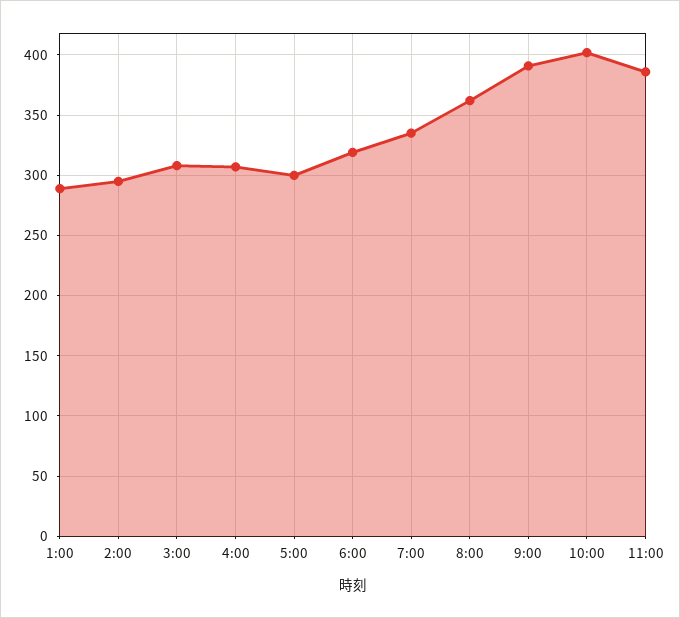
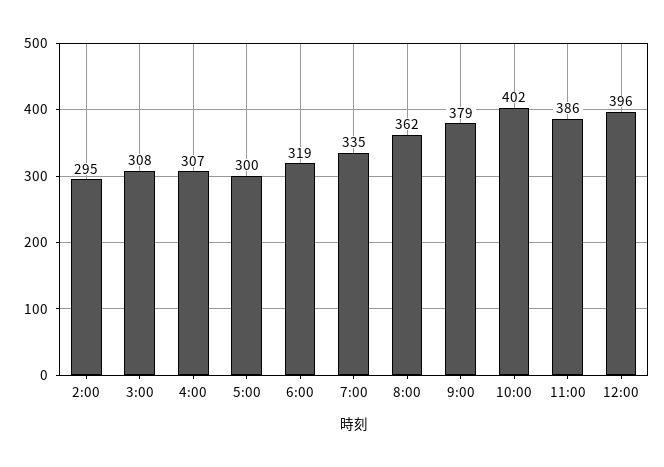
1:00: 290 -> none
9:00: 390 -> 379
12:00: none -> 396

